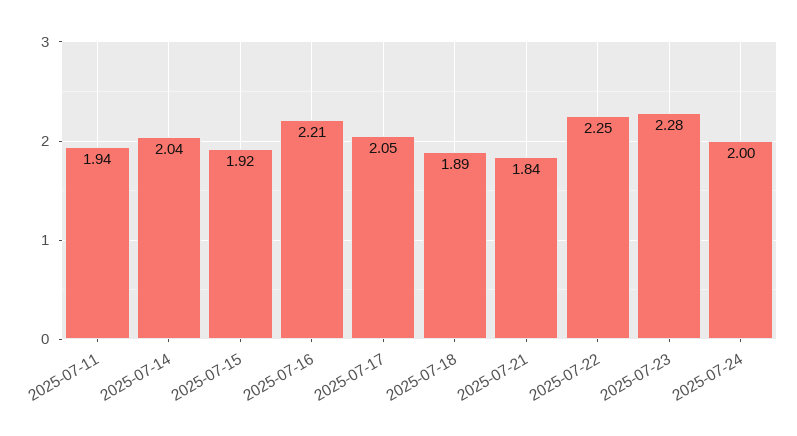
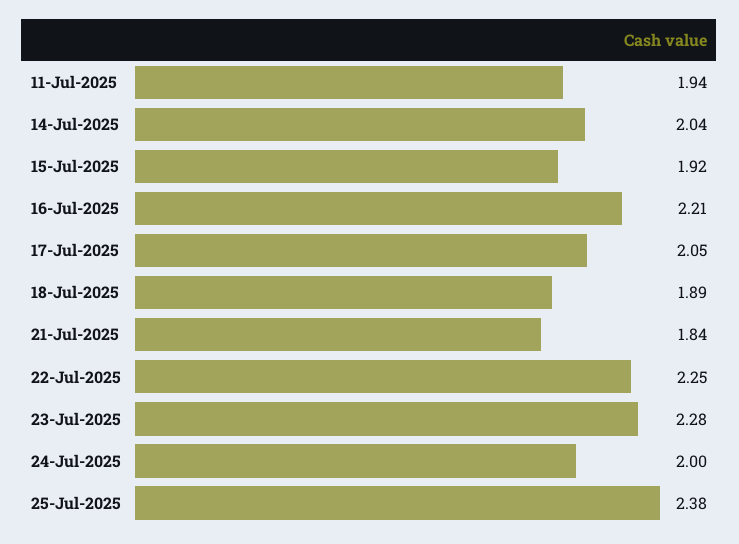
25-Jul-2025: none -> 2.38

